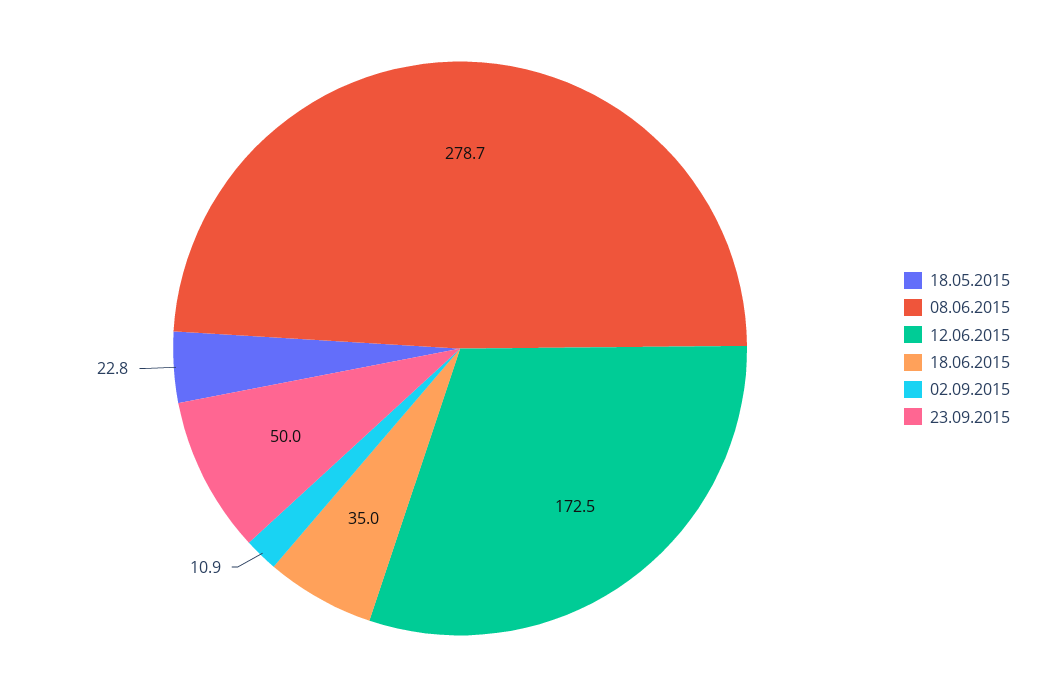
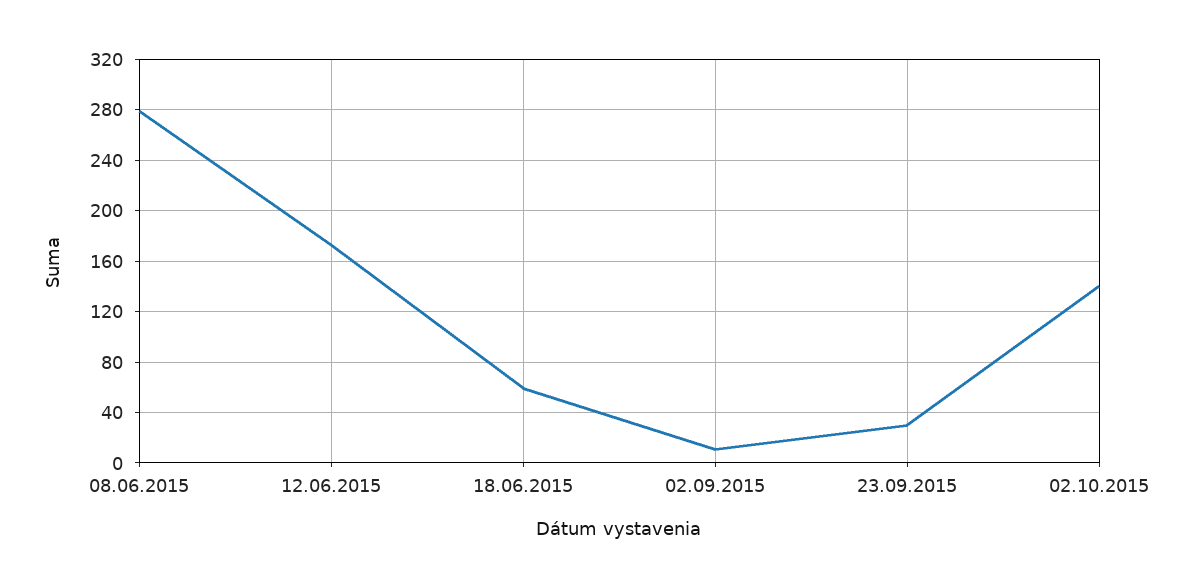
18.05.2015: 22.8 -> none
18.06.2015: 35 -> 60
23.09.2015: 50 -> 30
02.10.2015: none -> 140

